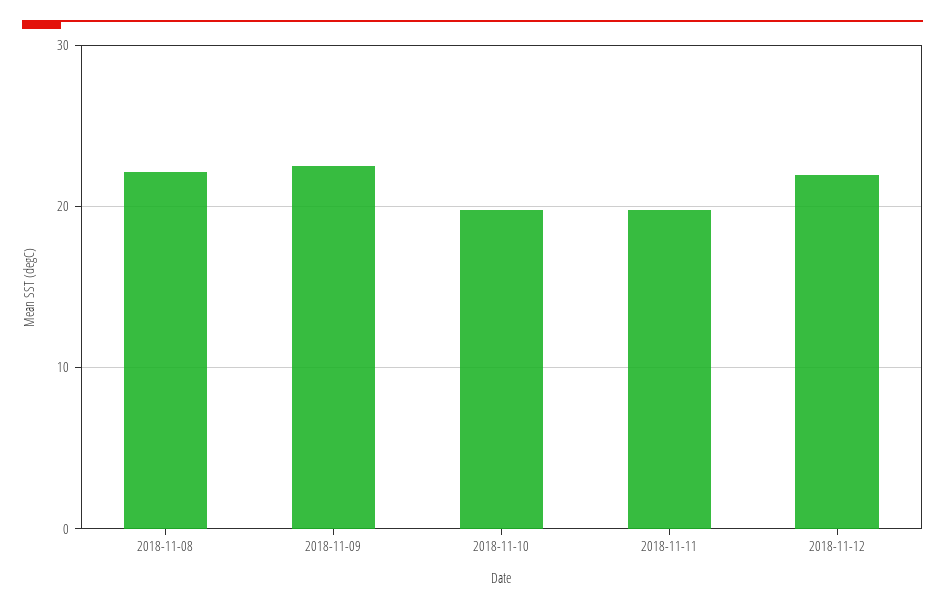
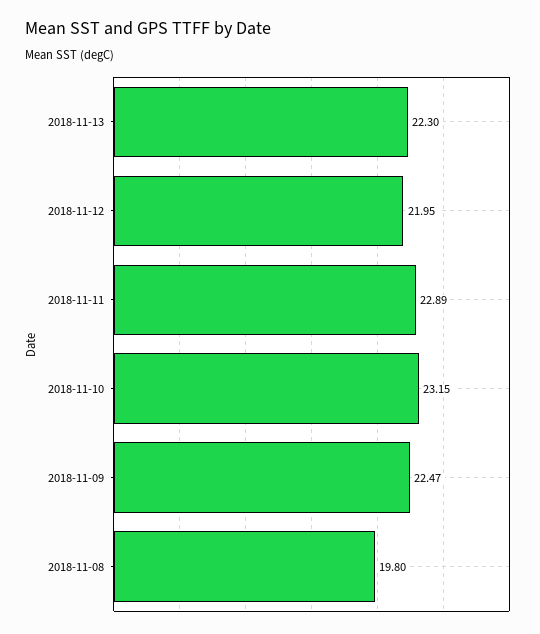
2018-11-08: 22 -> 19.8
2018-11-10: 20 -> 23.15
2018-11-11: 20 -> 22.89
2018-11-13: none -> 22.3

